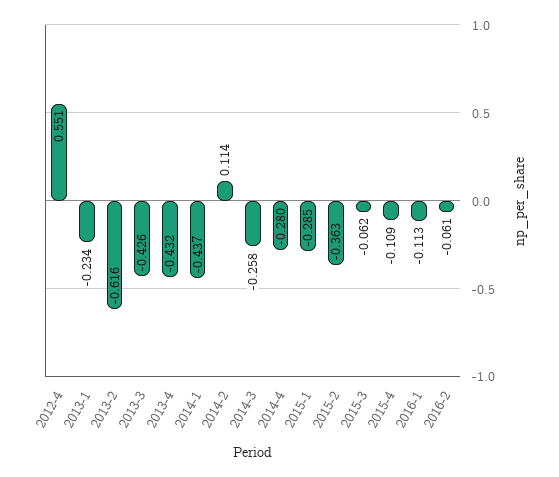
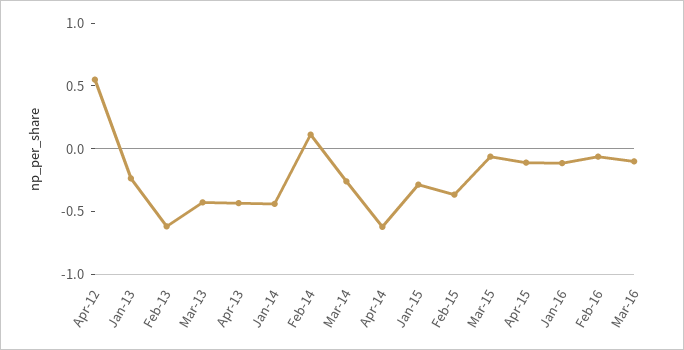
2014-4: -0.28 -> -0.6
Mar-16: none -> -0.1

